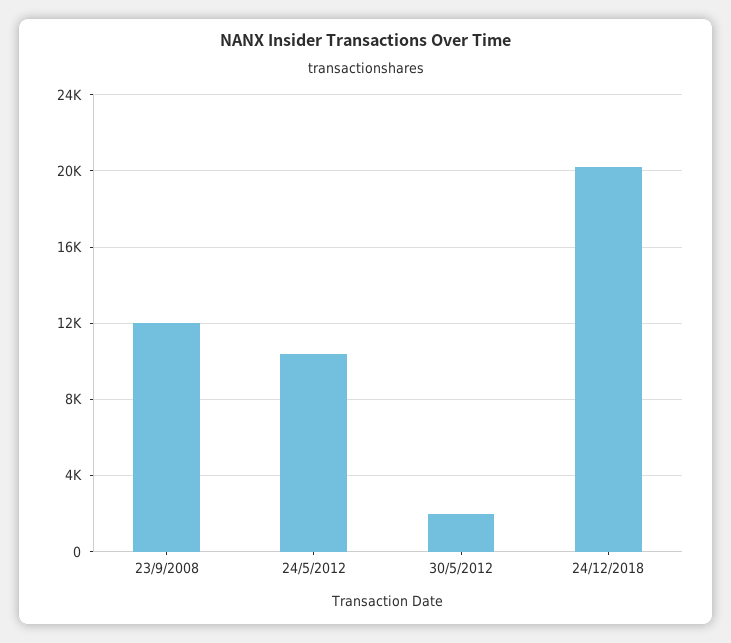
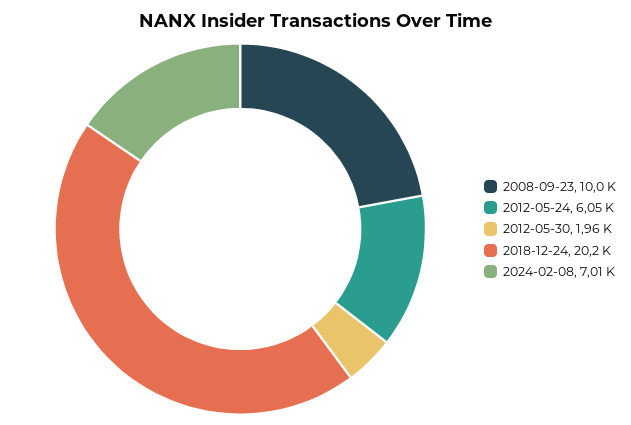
23/9/2008: 12000 -> 10000
24/5/2012: 10500 -> 6050
2024-02-08: none -> 7010

